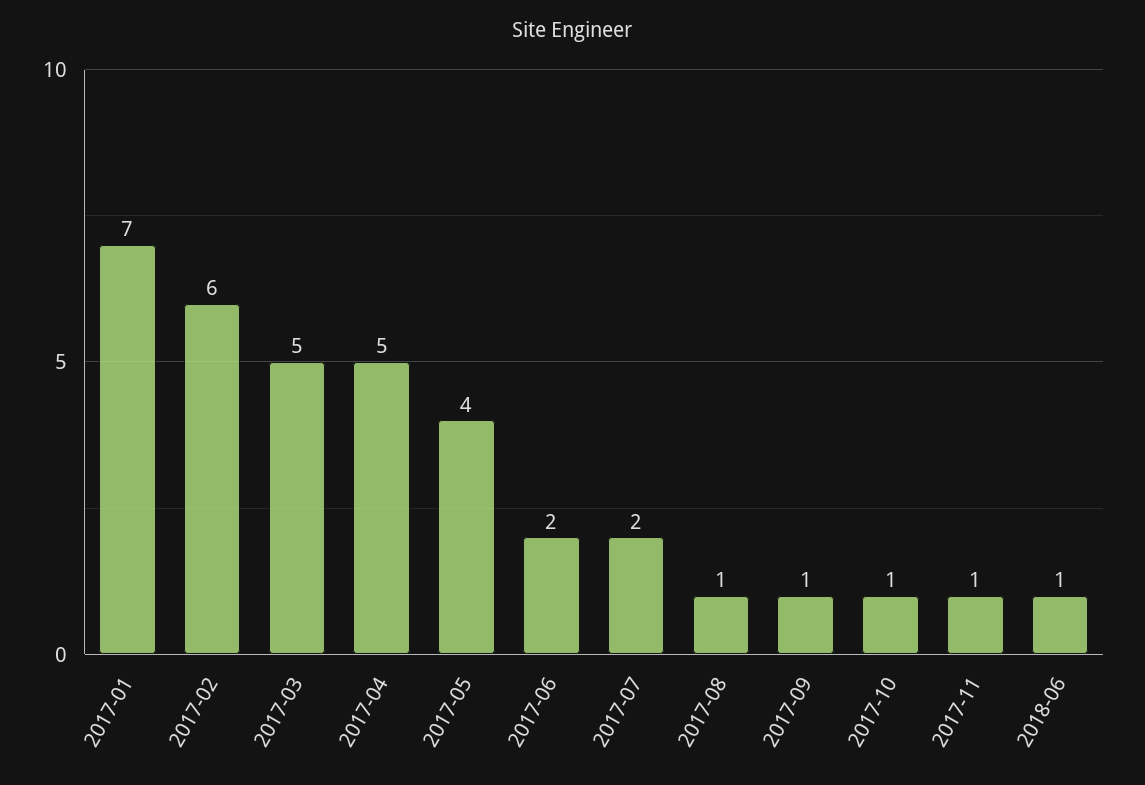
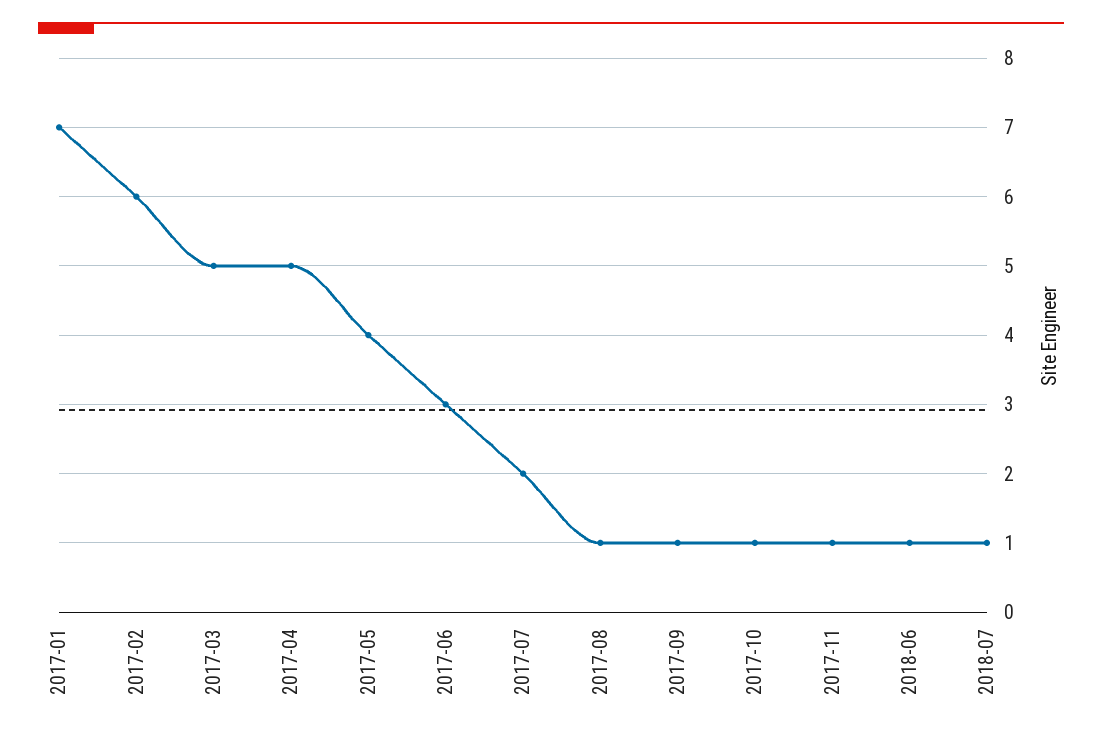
2017-06: 2 -> 3
2018-07: none -> 1

